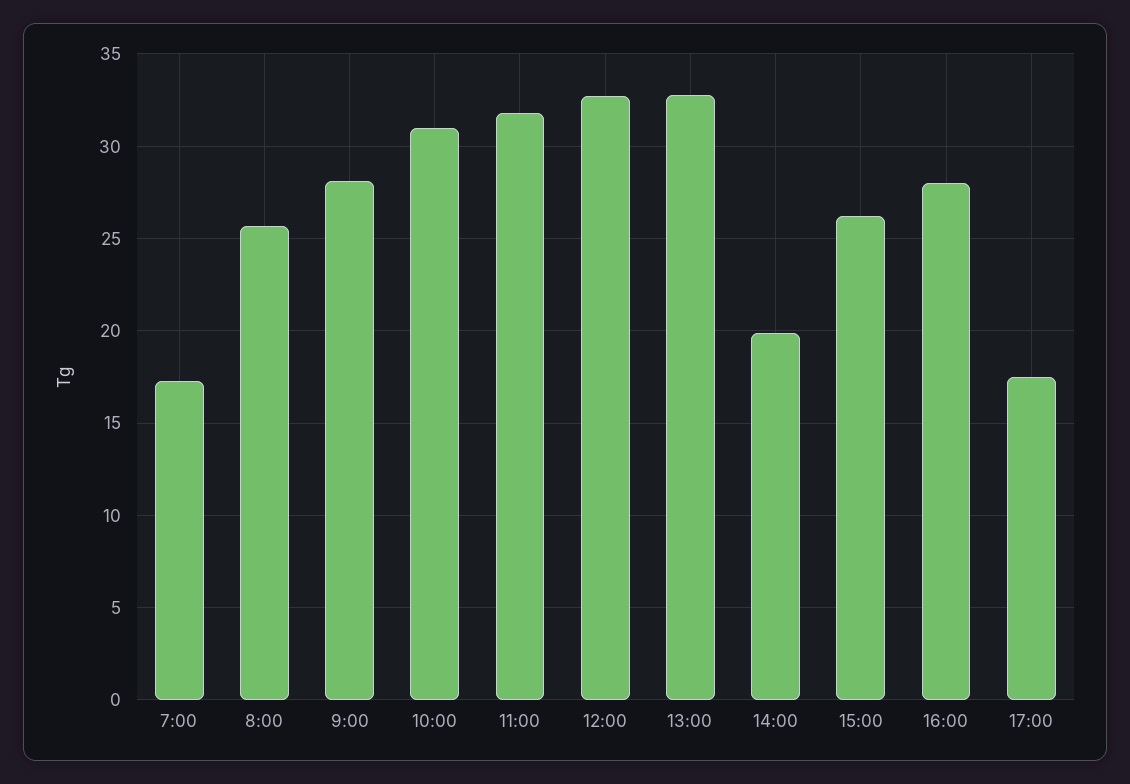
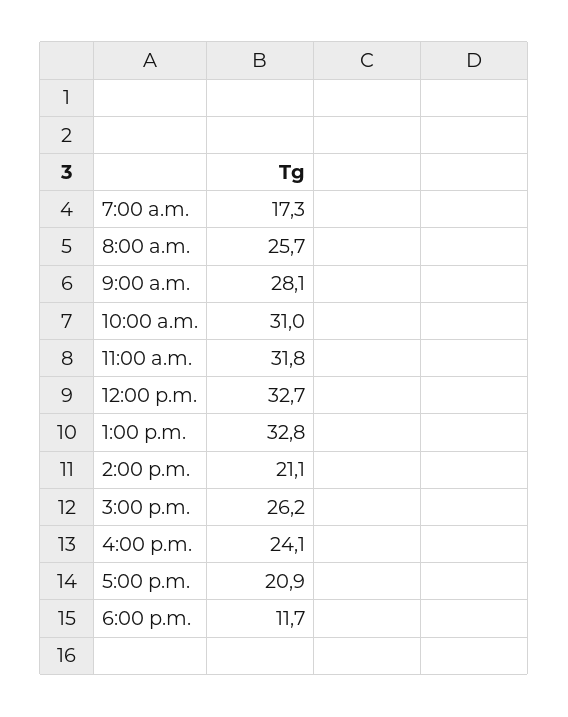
14:00: 20 -> 21.1
16:00: 28 -> 24.1
17:00: 17.5 -> 20.9
6:00 p.m.: none -> 11.7

